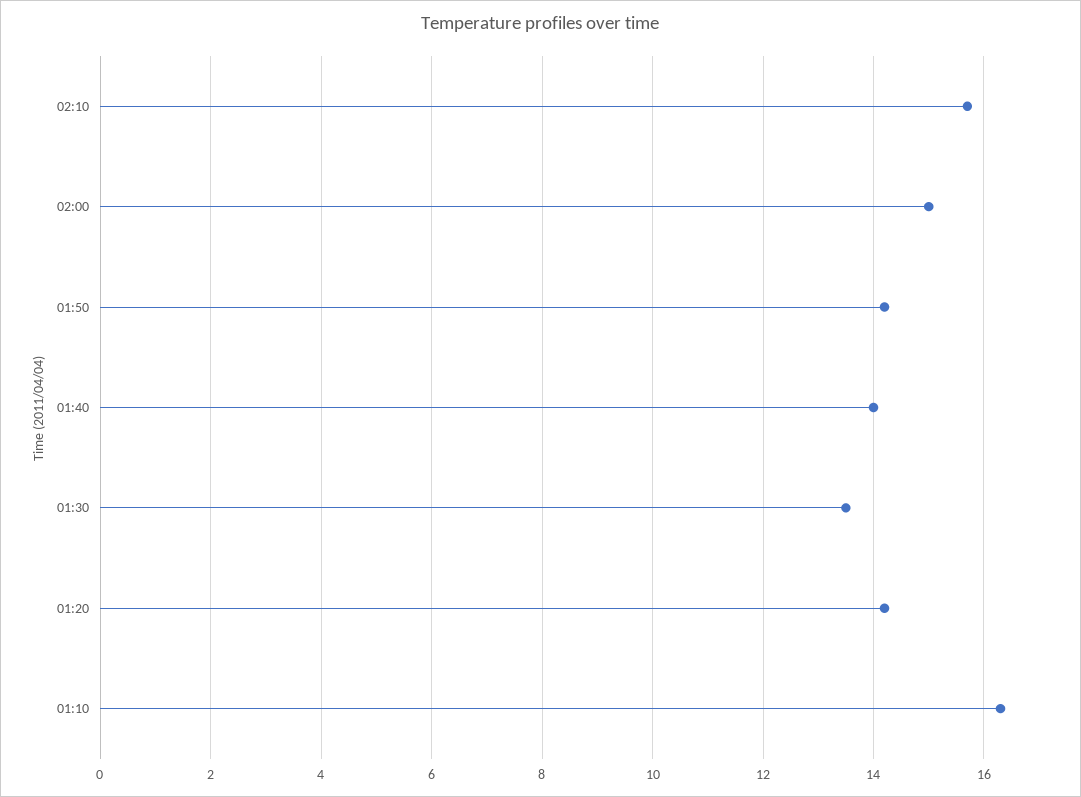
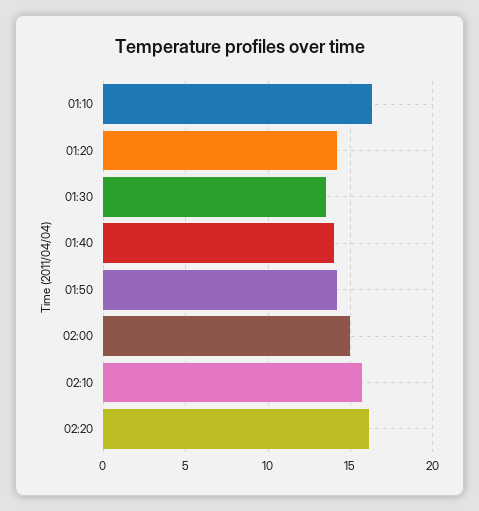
02:20: none -> 16

